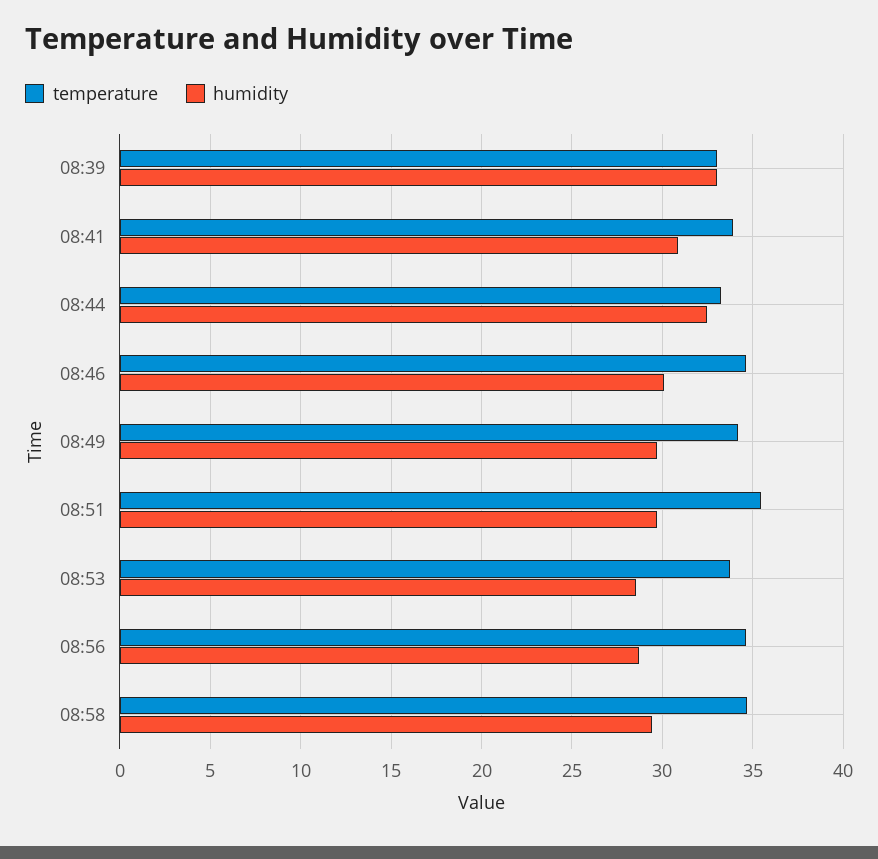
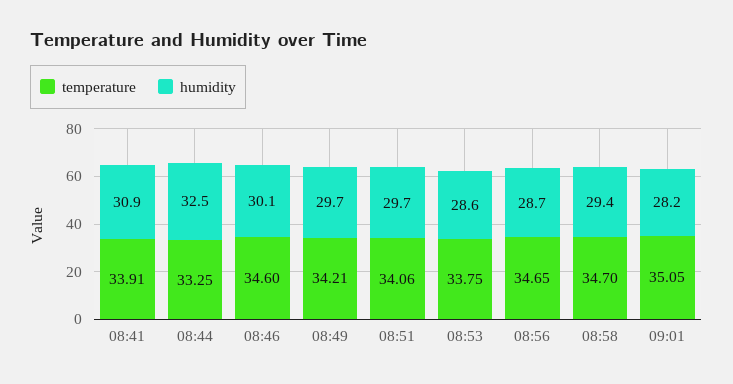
temperature, 08:39: 33 -> none
humidity, 08:39: 33 -> none
temperature, 08:51: 35.5 -> 34.06
temperature, 09:01: none -> 35.05
humidity, 09:01: none -> 28.2

